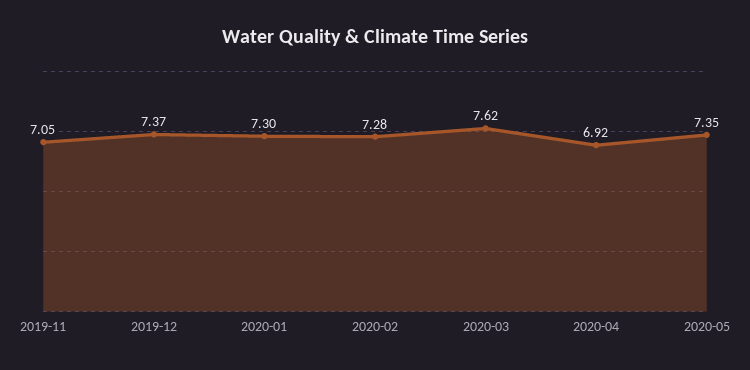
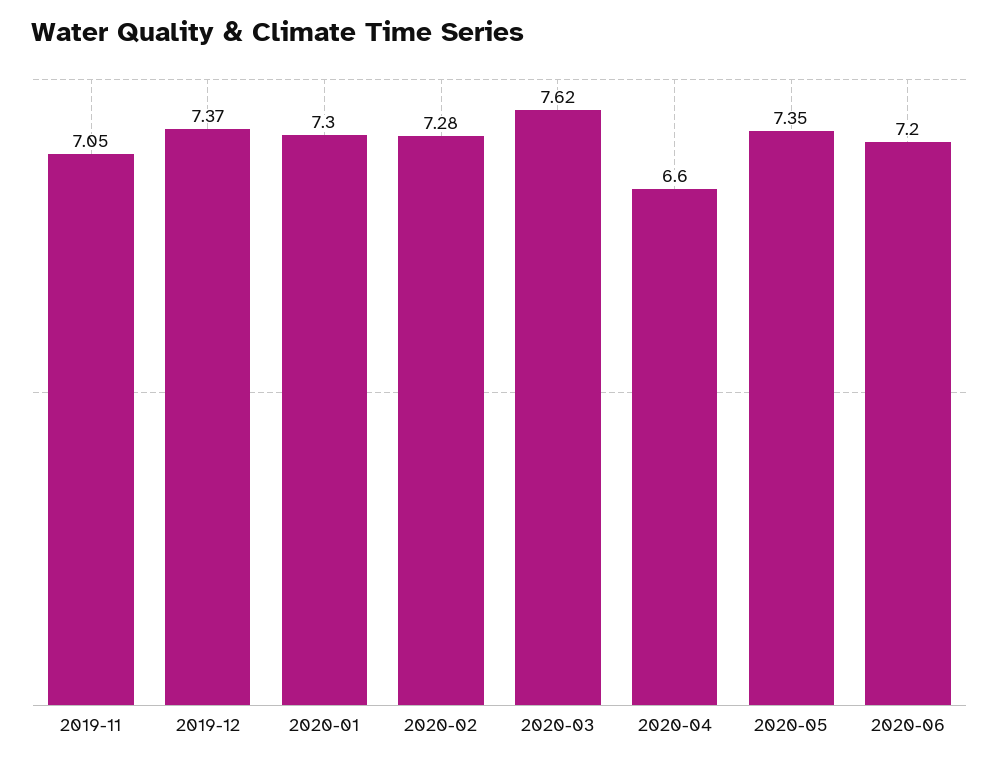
2020-04: 6.92 -> 6.6
2020-06: none -> 7.2

